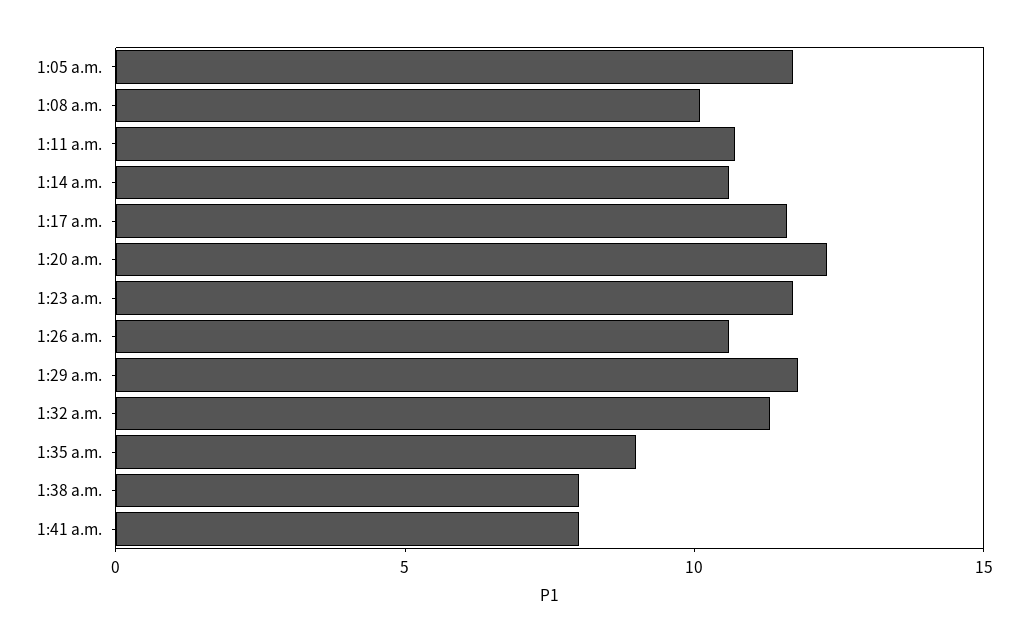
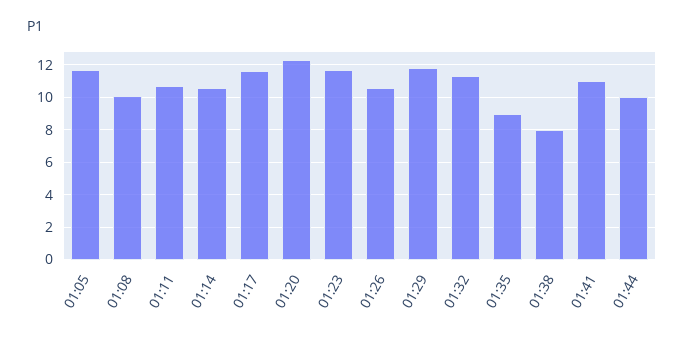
1:41 a.m.: 8 -> 11
01:44: none -> 10

